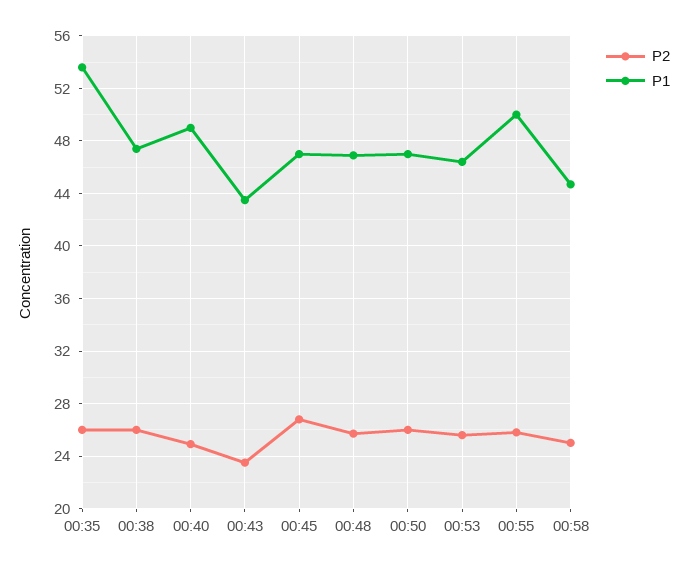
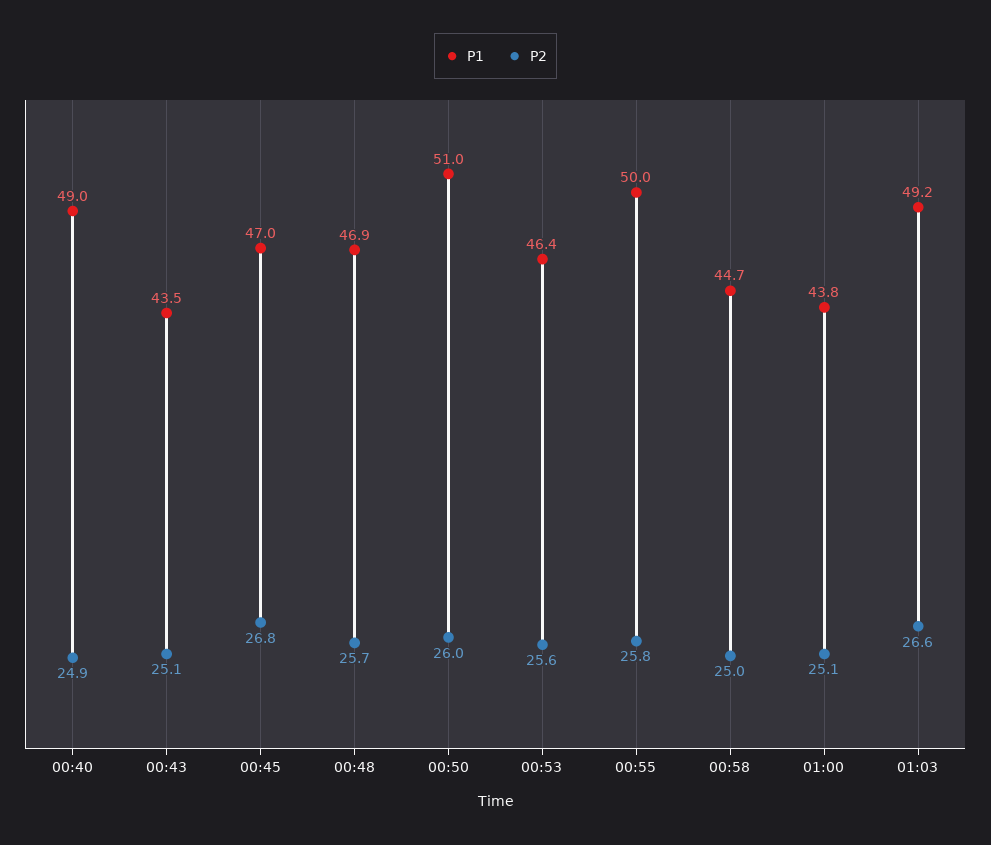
P2, 00:35: 26 -> none
P1, 00:35: 53.5 -> none
P2, 00:38: 26 -> none
P1, 00:38: 47.5 -> none
P2, 00:43: 23.5 -> 25.1
P1, 00:50: 47 -> 51
P1, 01:00: none -> 43.8
P2, 01:00: none -> 25.1
P1, 01:03: none -> 49.2
P2, 01:03: none -> 26.6

